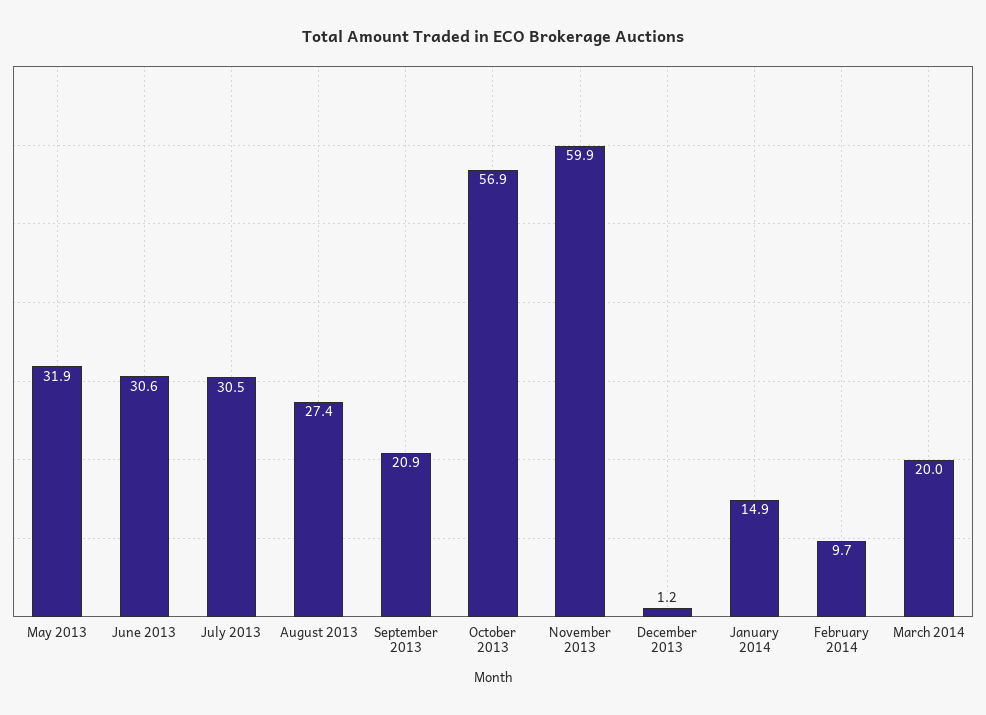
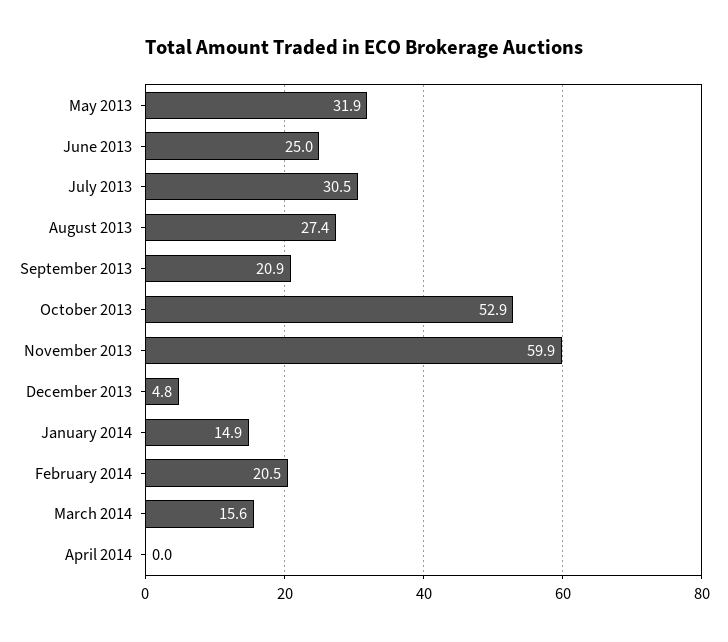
June 2013: 30.6 -> 25
October 2013: 56.9 -> 52.9
December 2013: 1.2 -> 4.8
February 2014: 9.7 -> 20.5
March 2014: 20 -> 15.6
April 2014: none -> 0

